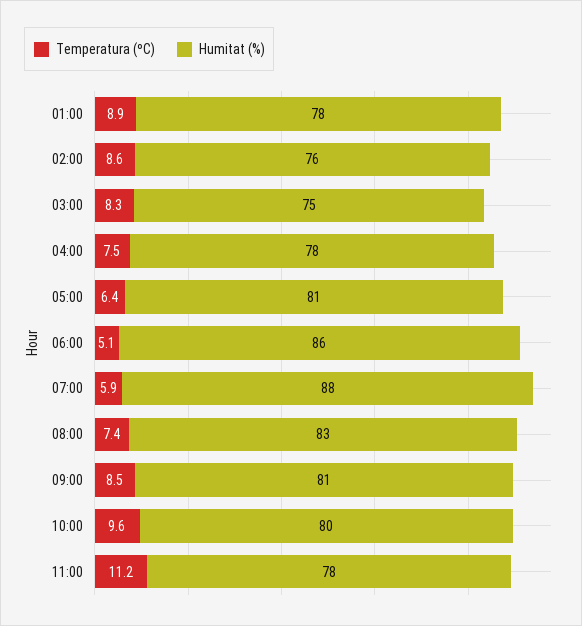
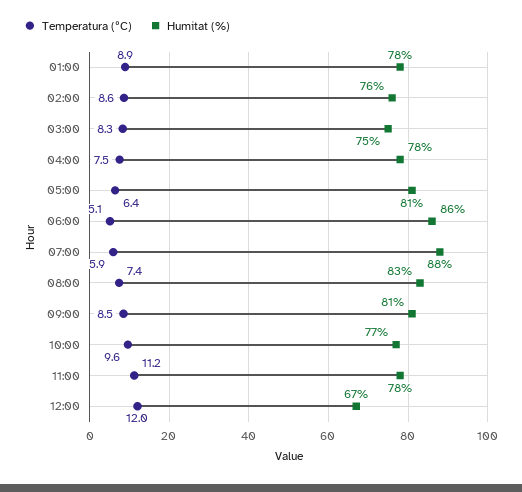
Humitat (%), 10:00: 80 -> 77
Temperatura (ºC), 12:00: none -> 12
Humitat (%), 12:00: none -> 67

